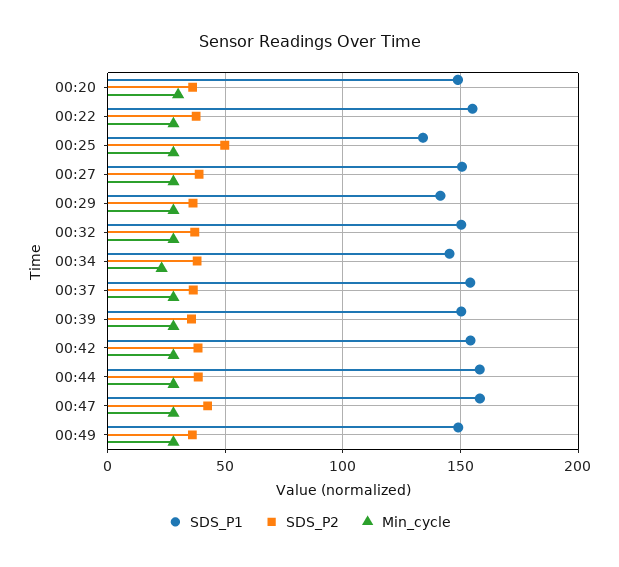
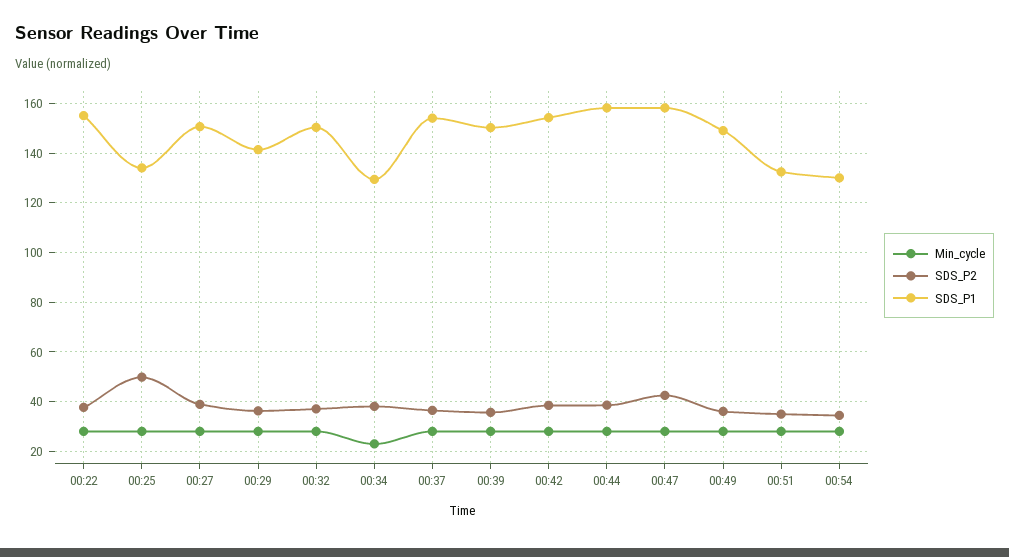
SDS_P1, 00:20: 150 -> none
SDS_P2, 00:20: 35 -> none
Min_cycle, 00:20: 30 -> none
SDS_P1, 00:34: 145 -> 130
Min_cycle, 00:51: none -> 27.5
SDS_P2, 00:51: none -> 35
SDS_P1, 00:51: none -> 132.5
Min_cycle, 00:54: none -> 27.5
SDS_P2, 00:54: none -> 35
SDS_P1, 00:54: none -> 130

